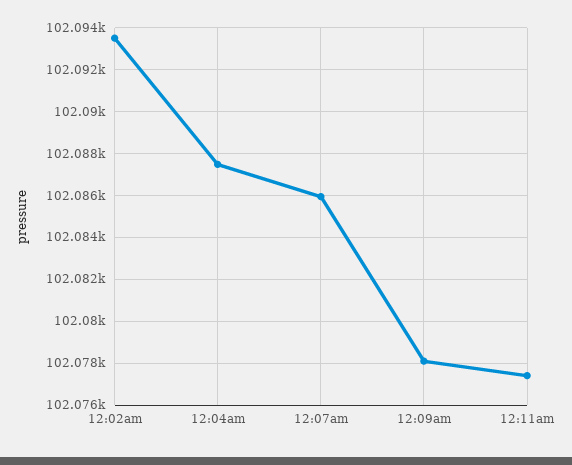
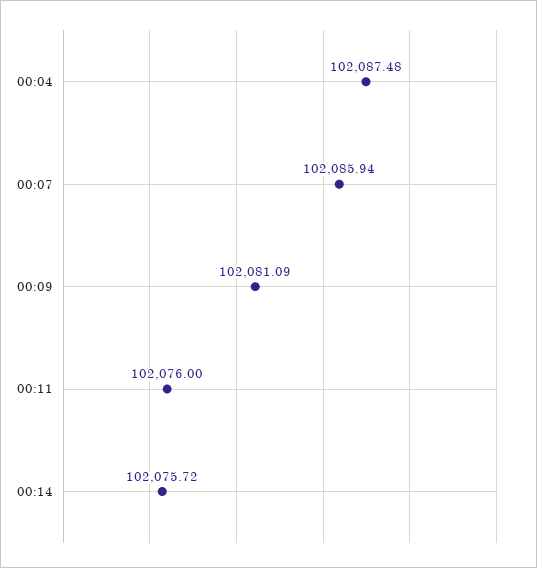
12:02am: 102093.5 -> none
12:09am: 102078 -> 102081.09
12:11am: 102077.5 -> 102076
00:14: none -> 102075.72

